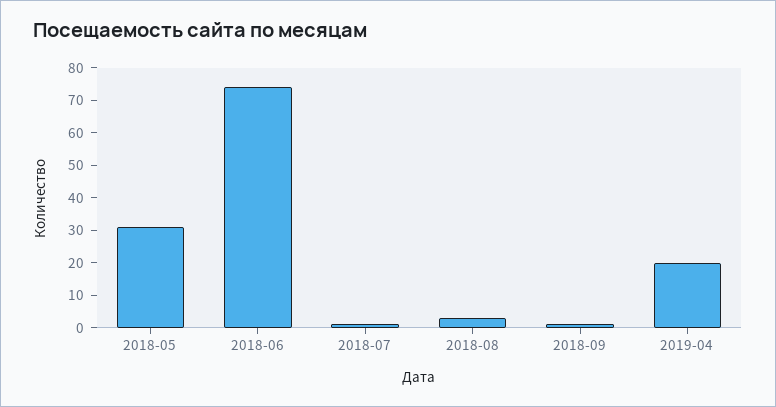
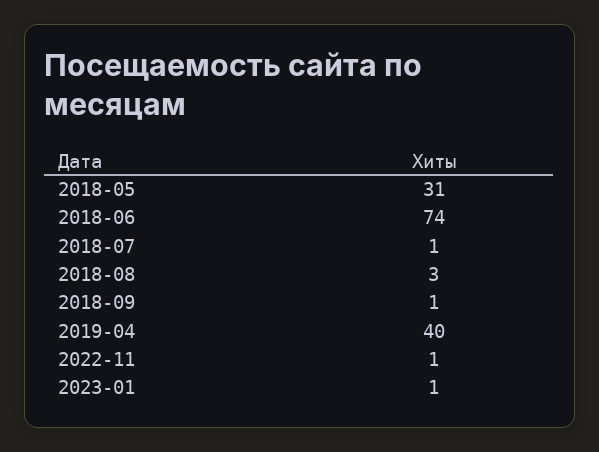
2019-04: 20 -> 40
2022-11: none -> 1
2023-01: none -> 1

